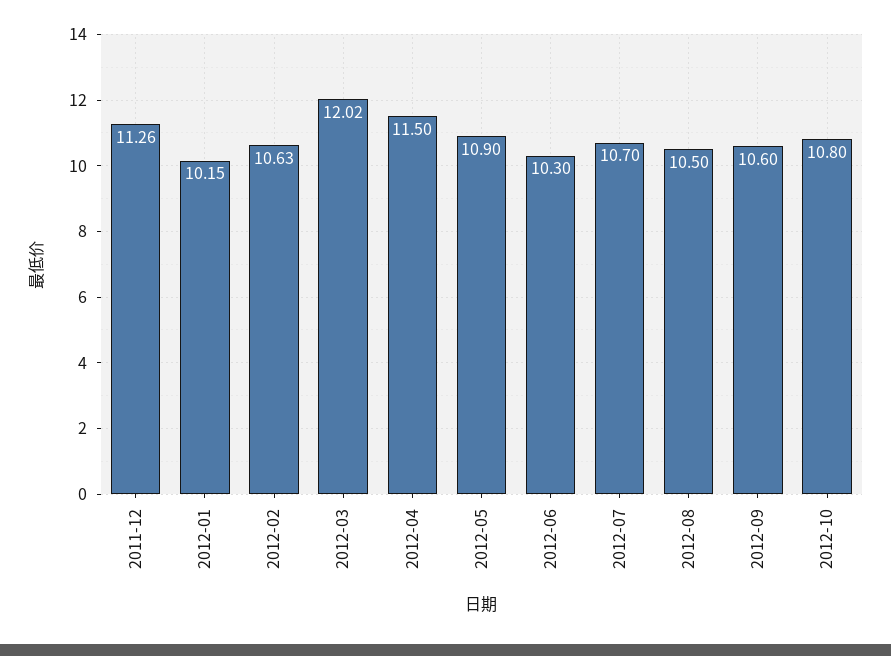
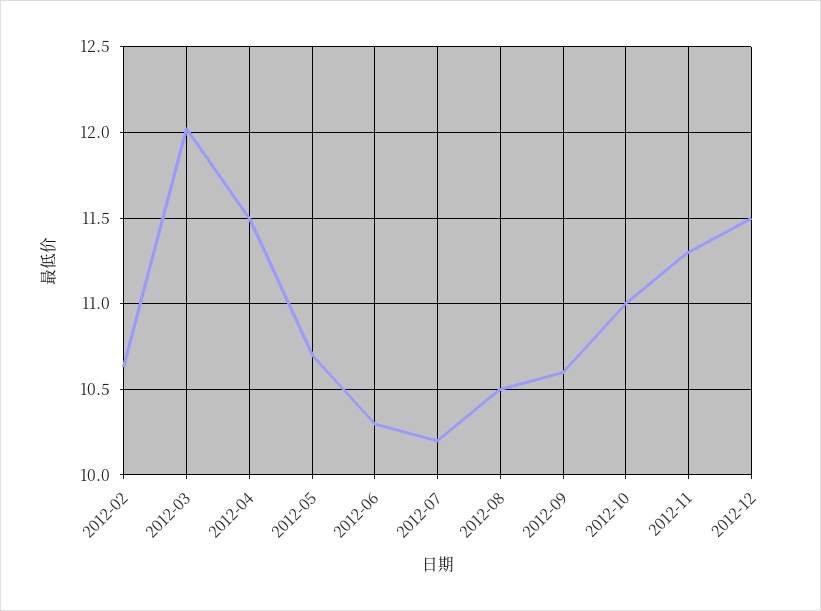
2011-12: 11.26 -> none
2012-01: 10.15 -> none
2012-05: 10.9 -> 10.7
2012-07: 10.7 -> 10.2
2012-10: 10.8 -> 11
2012-11: none -> 11.3
2012-12: none -> 11.5

